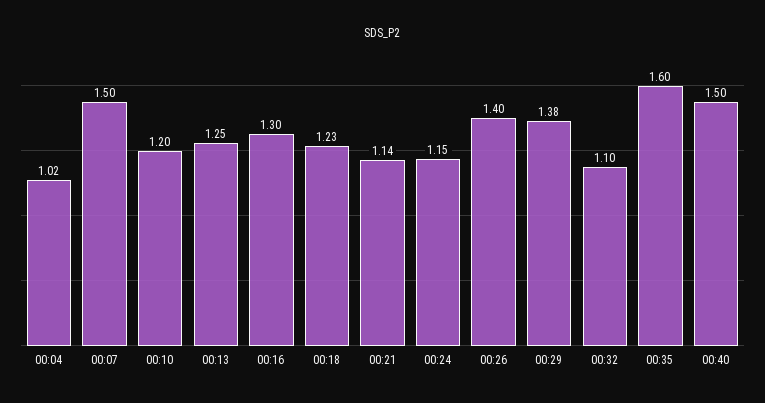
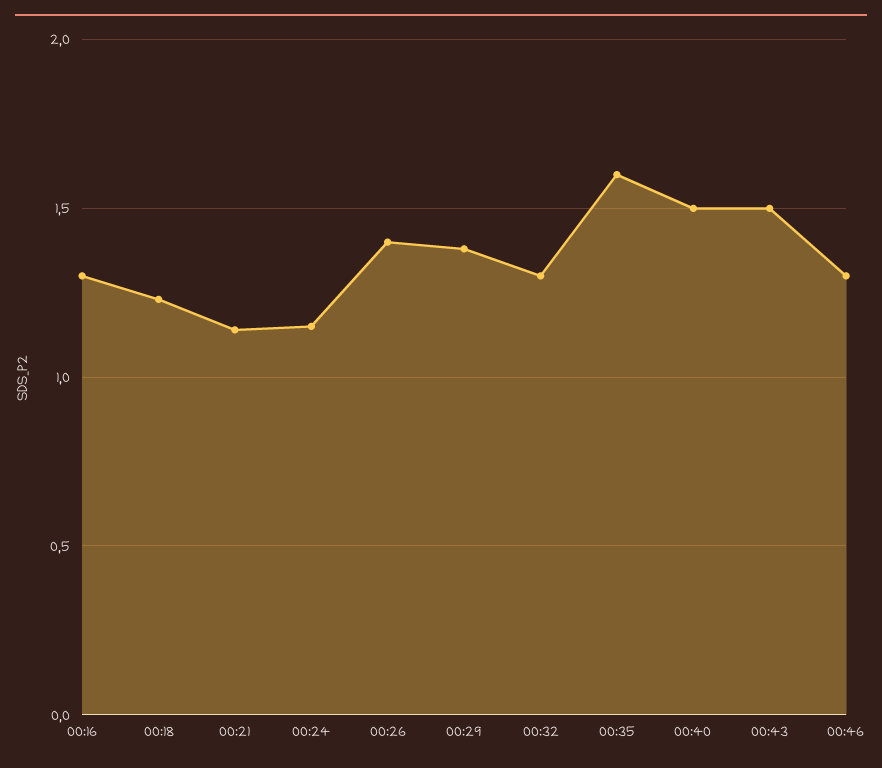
00:04: 1.02 -> none
00:07: 1.5 -> none
00:10: 1.2 -> none
00:13: 1.25 -> none
00:32: 1.1 -> 1.3
00:43: none -> 1.5
00:46: none -> 1.3

